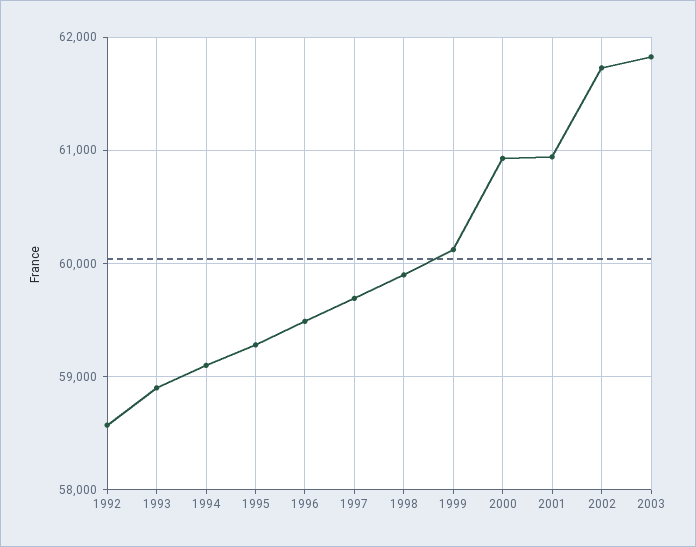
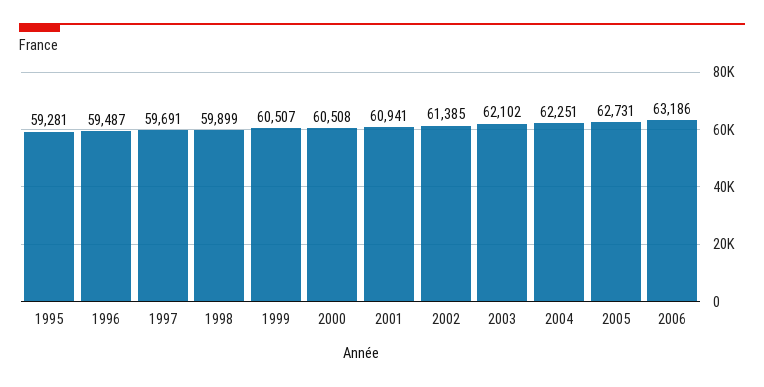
1992: 58600 -> none
1993: 58900 -> none
1994: 59100 -> none
1999: 60100 -> 60507
2000: 60900 -> 60508
2002: 61700 -> 61385
2003: 61800 -> 62102
2004: none -> 62251
2005: none -> 62731
2006: none -> 63186

